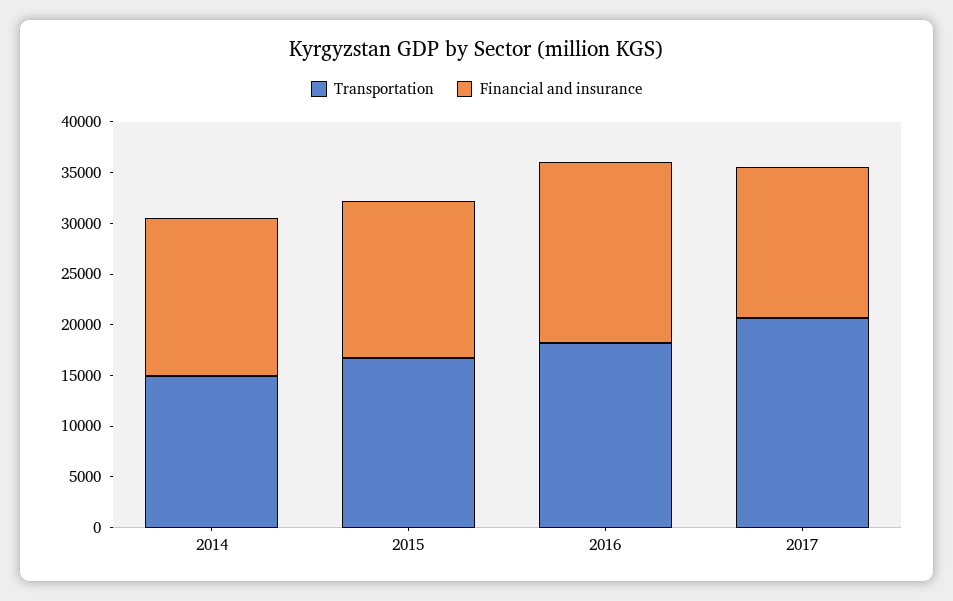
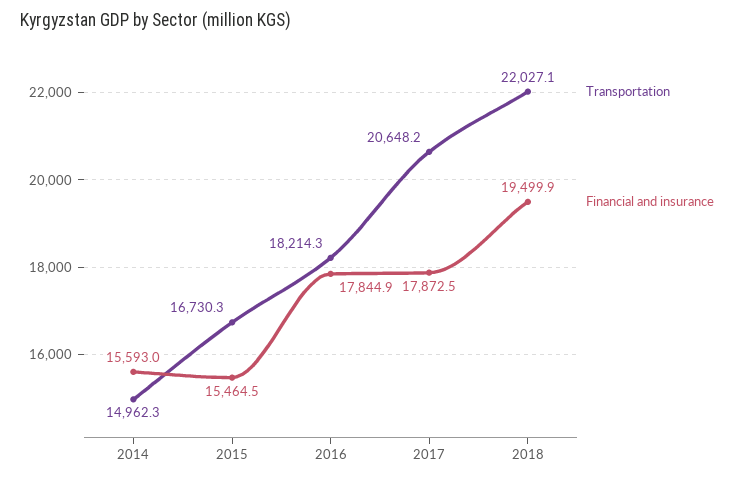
Financial and insurance, 2017: 15000 -> 17872.5
Transportation, 2018: none -> 22027.1
Financial and insurance, 2018: none -> 19499.9

